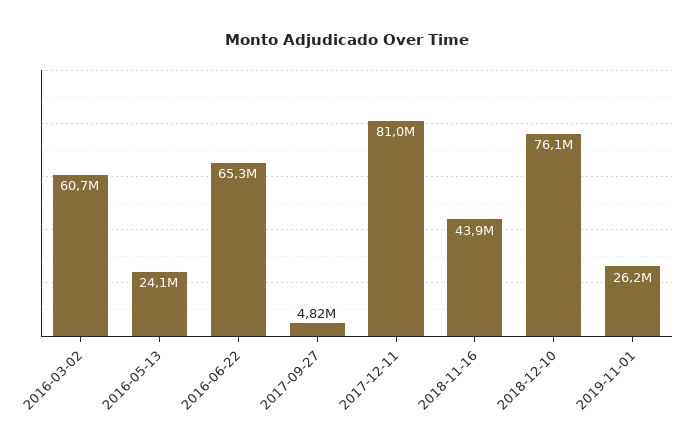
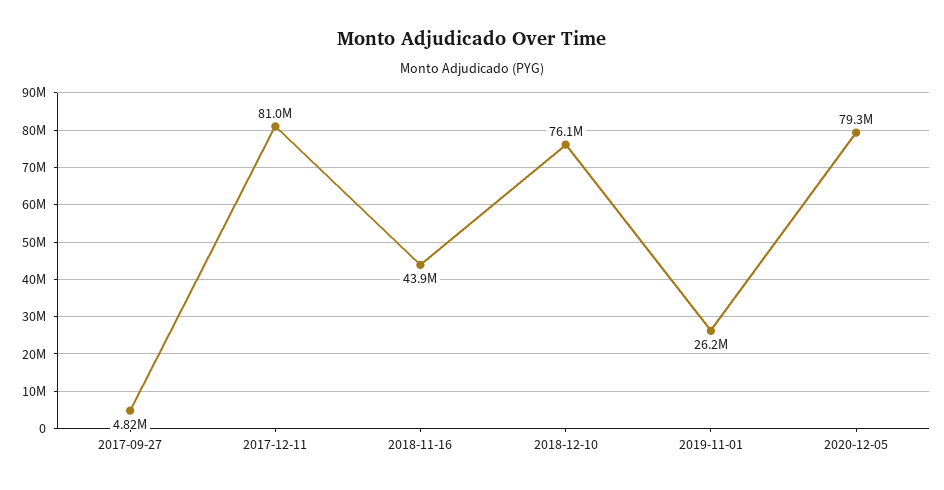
2016-03-02: 60700000 -> none
2016-05-13: 24100000 -> none
2016-06-22: 65300000 -> none
2020-12-05: none -> 79300000

